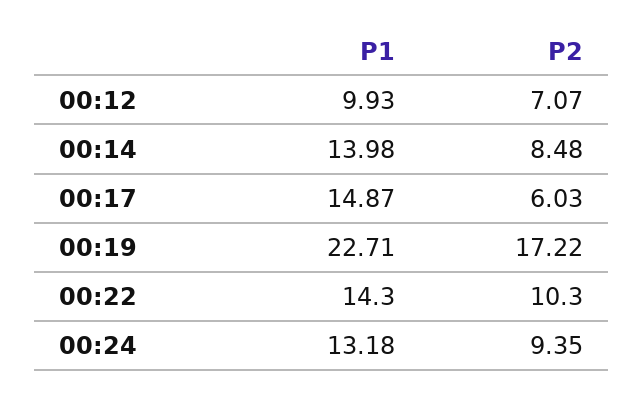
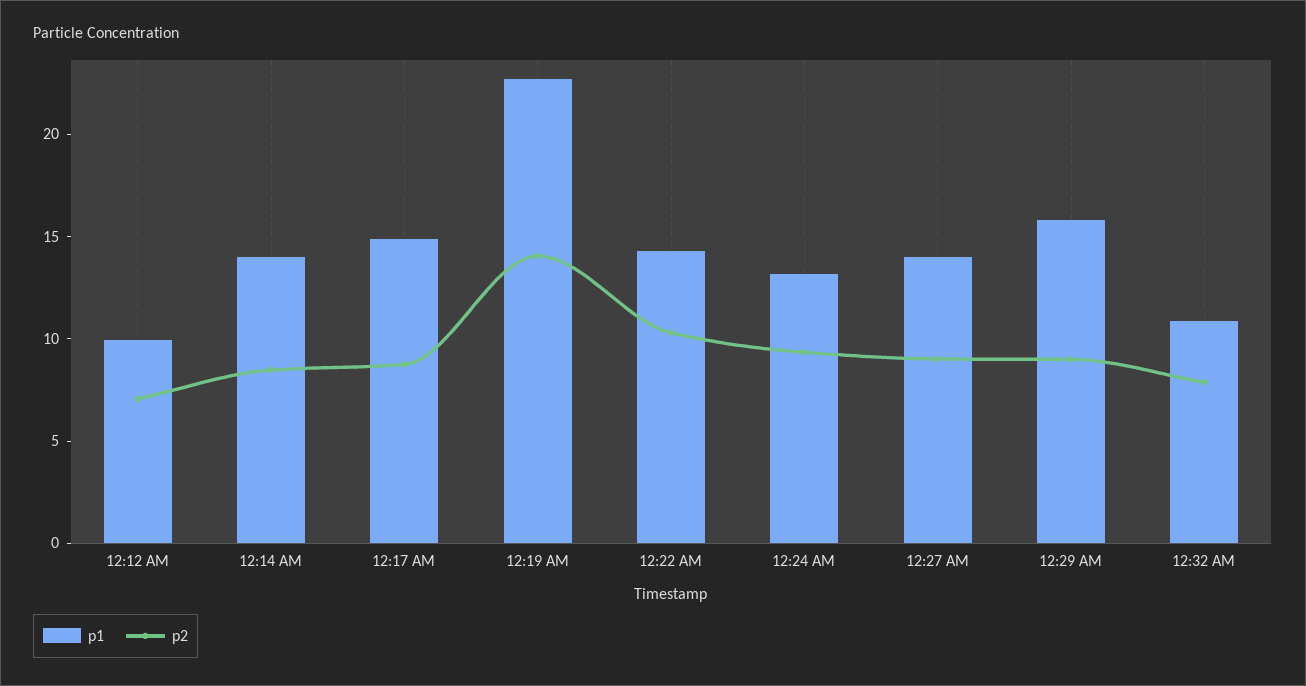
P2, 00:17: 6.03 -> 9
P2, 00:19: 17.22 -> 14
P1, 12:27 AM: none -> 14
P2, 12:27 AM: none -> 9
P1, 12:29 AM: none -> 16
P2, 12:29 AM: none -> 9
P1, 12:32 AM: none -> 11
P2, 12:32 AM: none -> 8

